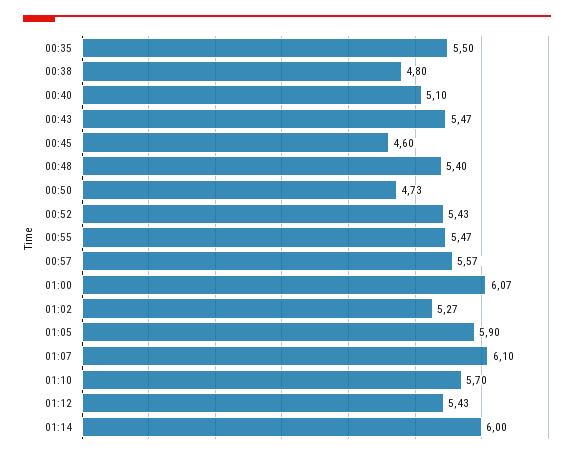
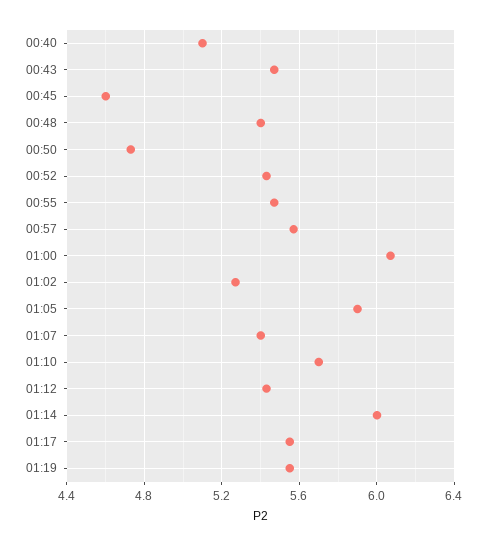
00:35: 5.5 -> none
00:38: 4.8 -> none
01:07: 6.1 -> 5.4
01:17: none -> 5.55
01:19: none -> 5.55

